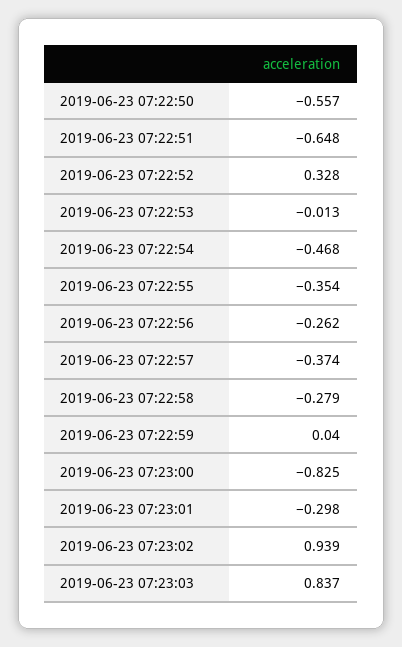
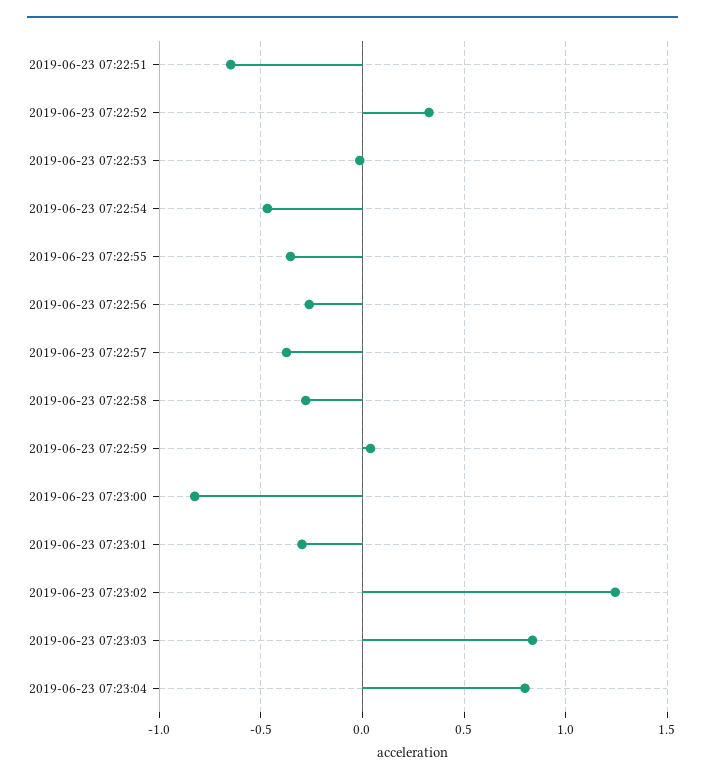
2019-06-23 07:22:50: -0.557 -> none
2019-06-23 07:23:02: 0.939 -> 1.25
2019-06-23 07:23:04: none -> 0.8

